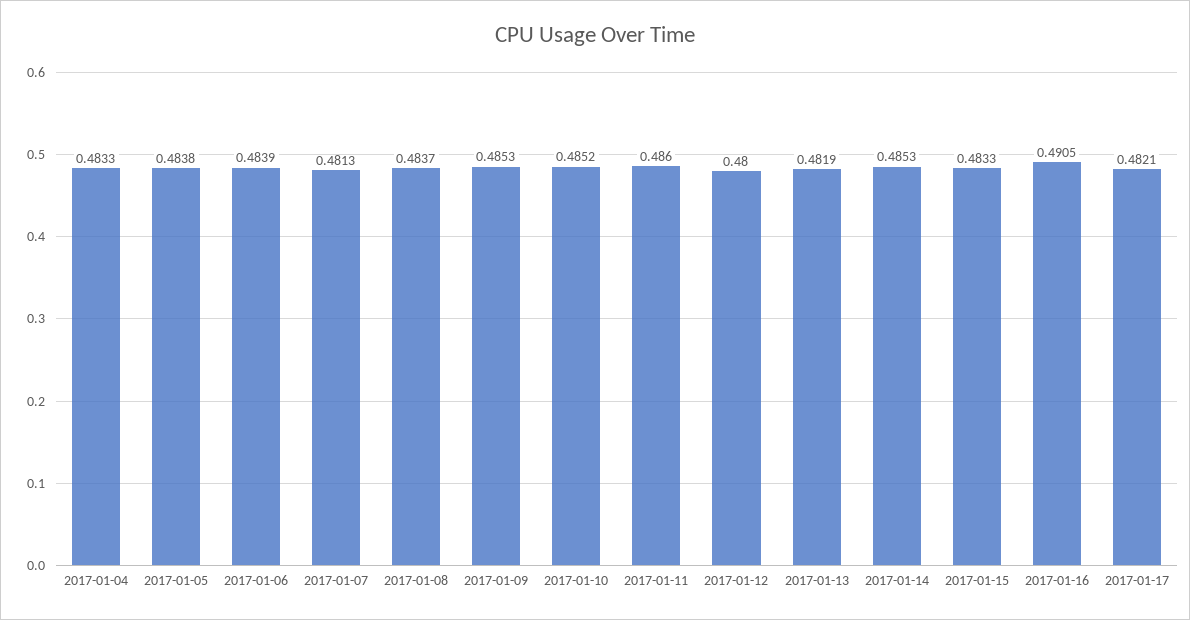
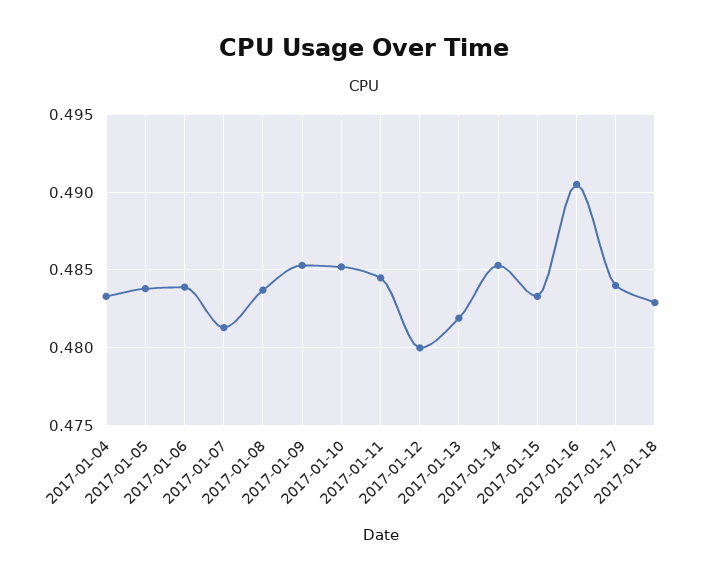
2017-01-11: 0.486 -> 0.4845
2017-01-17: 0.4821 -> 0.484
2017-01-18: none -> 0.483

